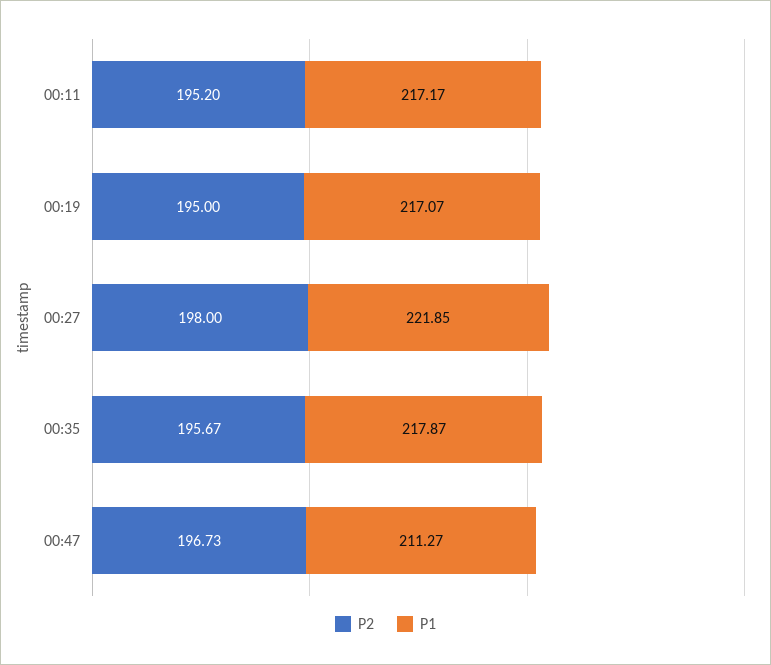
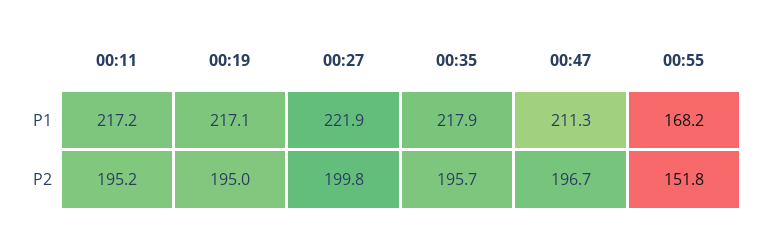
P2, 00:27: 198 -> 199.8
P1, 00:55: none -> 168.2
P2, 00:55: none -> 151.8

